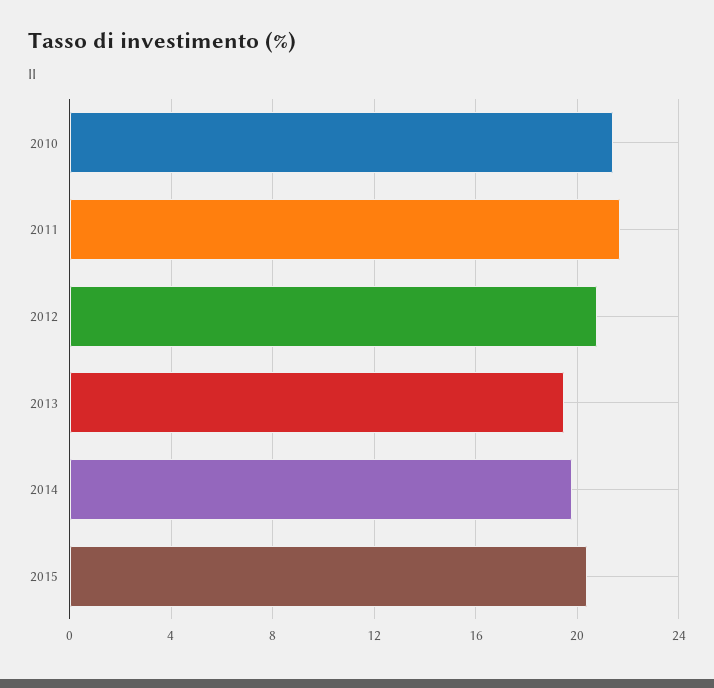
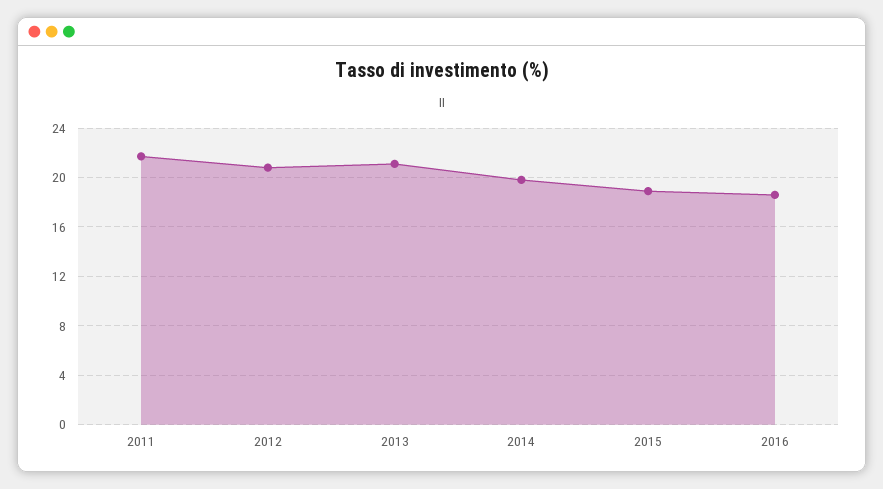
2010: 21.5 -> none
2013: 19.5 -> 21
2015: 20.5 -> 19
2016: none -> 18.5

